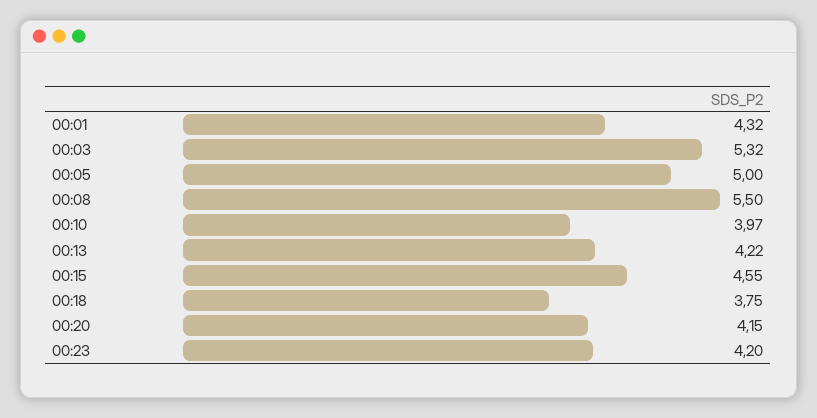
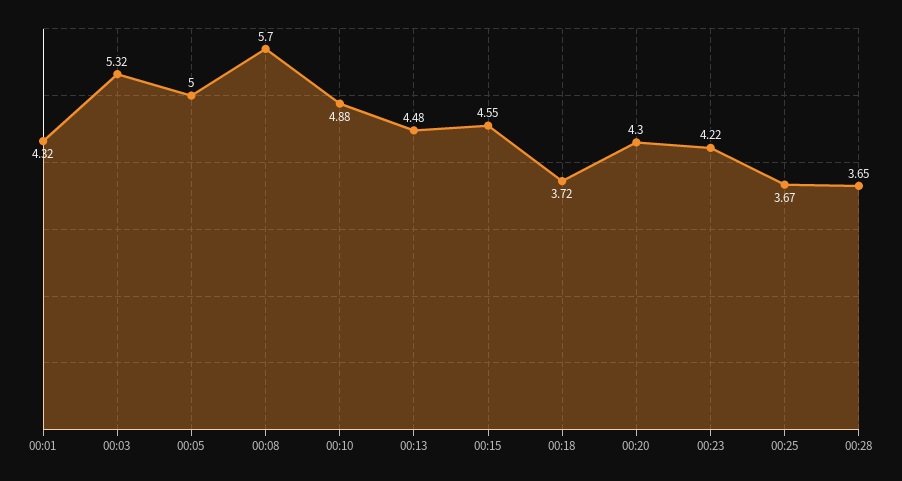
00:08: 5.5 -> 5.7
00:10: 3.97 -> 4.88
00:13: 4.22 -> 4.48
00:18: 3.75 -> 3.72
00:20: 4.15 -> 4.3
00:23: 4.2 -> 4.22
00:25: none -> 3.67
00:28: none -> 3.65

